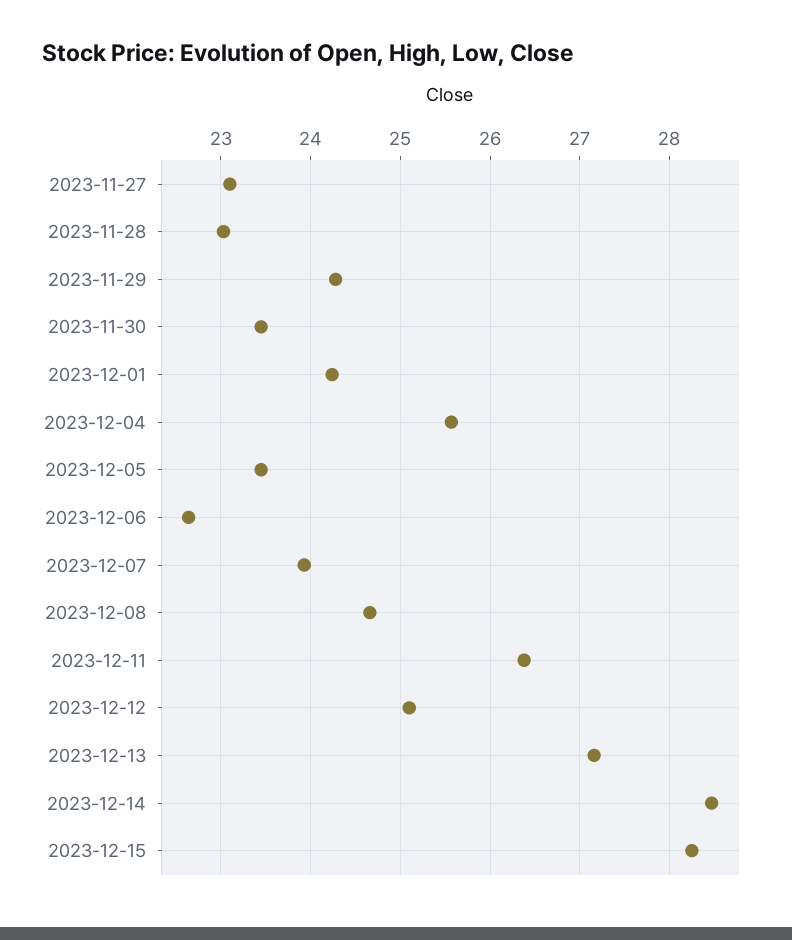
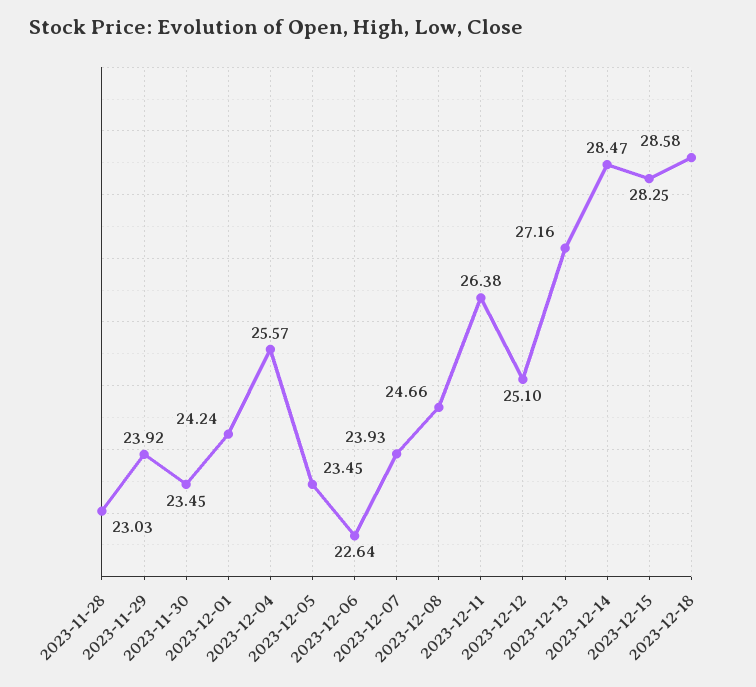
2023-11-27: 23.1 -> none
2023-11-29: 24.3 -> 23.92
2023-12-18: none -> 28.58

